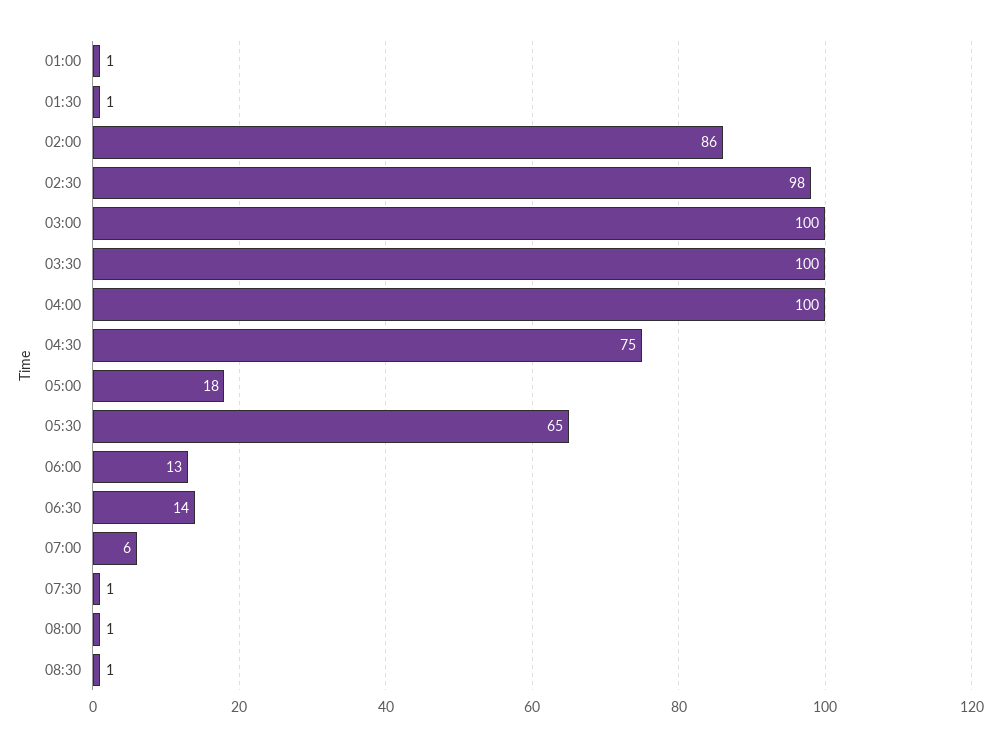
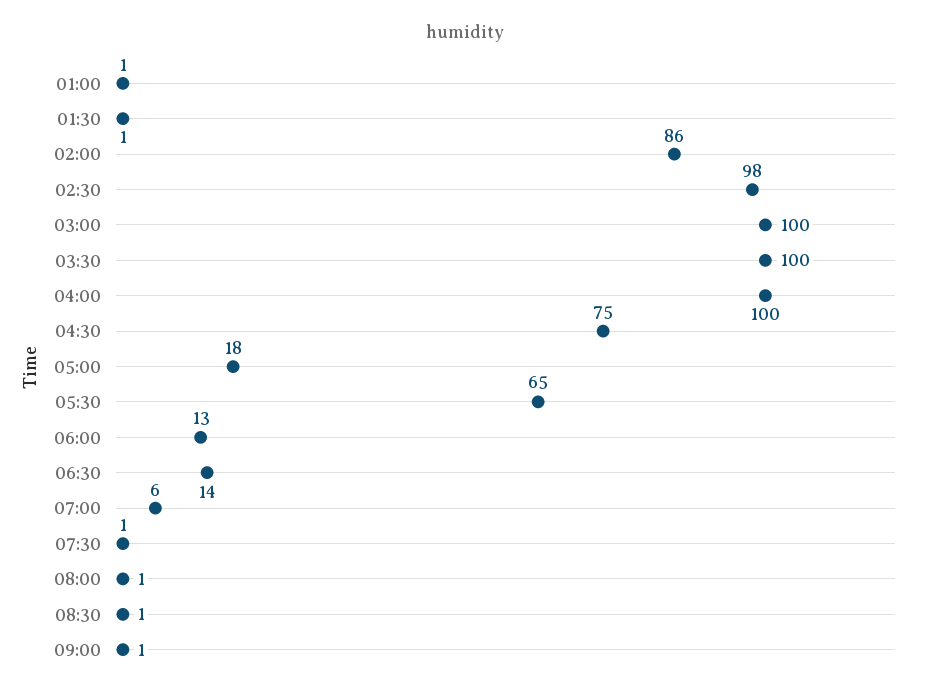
09:00: none -> 1

